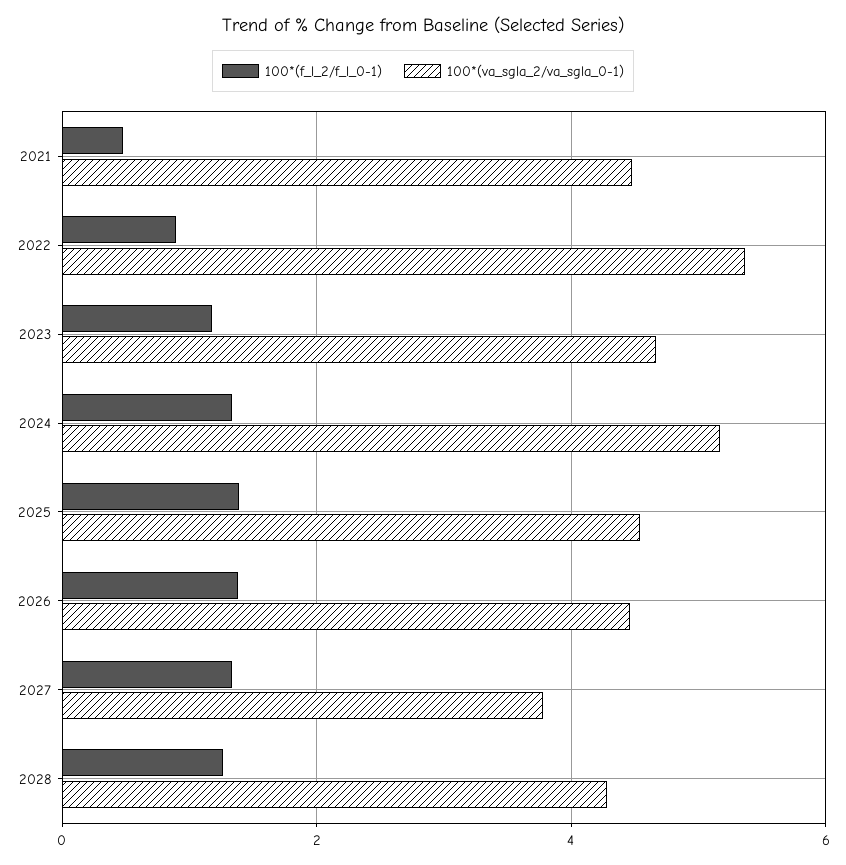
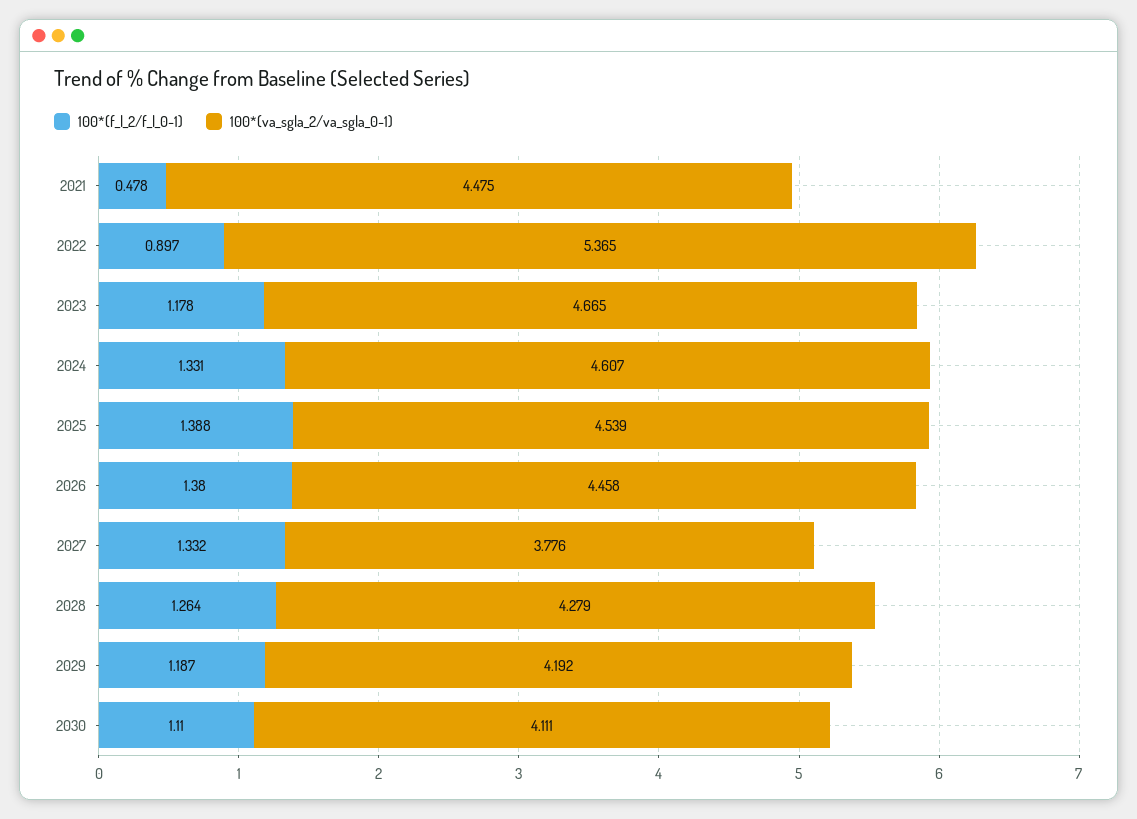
100*(va_sgla_2/va_sgla_0-1), 2024: 5.2 -> 4.607
100*(f_l_2/f_l_0-1), 2029: none -> 1.187
100*(va_sgla_2/va_sgla_0-1), 2029: none -> 4.192
100*(f_l_2/f_l_0-1), 2030: none -> 1.11
100*(va_sgla_2/va_sgla_0-1), 2030: none -> 4.111

